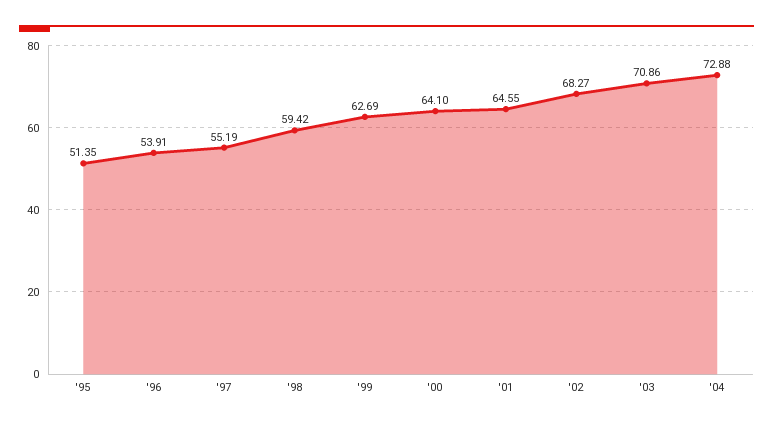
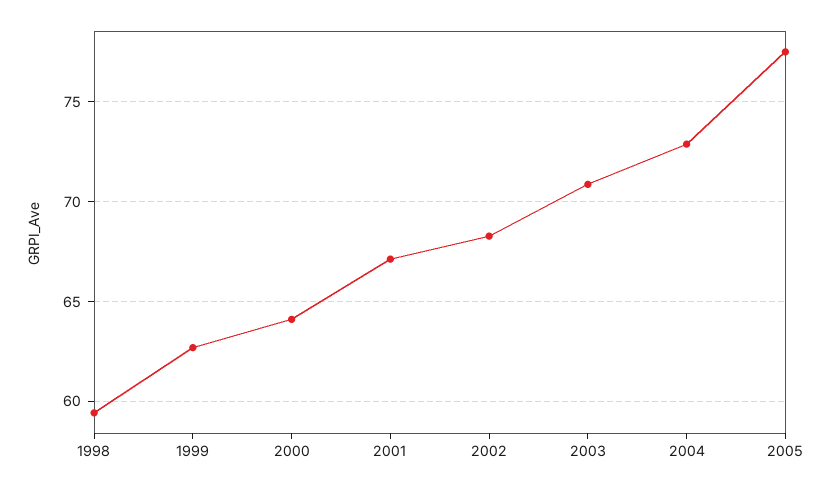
'95: 51.35 -> none
'96: 53.91 -> none
'97: 55.19 -> none
'01: 64.55 -> 67
2005: none -> 77.5

